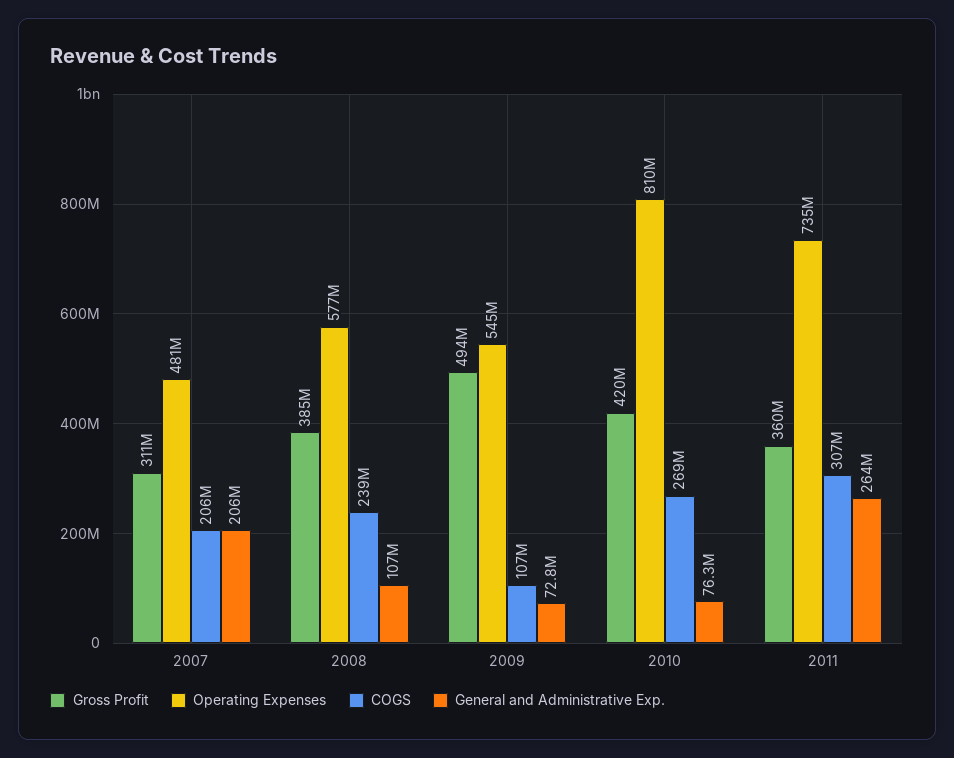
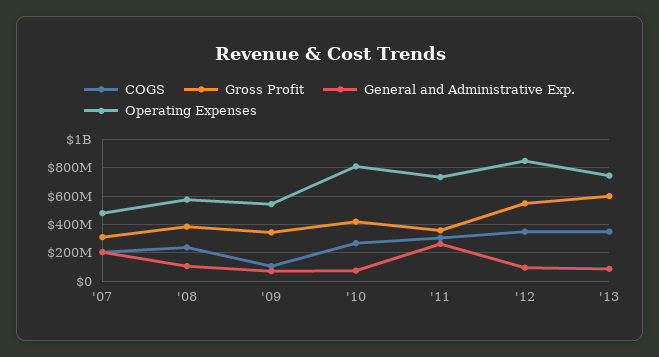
Gross Profit, 2009: 494000000 -> 350000000
COGS, '12: none -> 350000000
Gross Profit, '12: none -> 550000000
General and Administrative Exp., '12: none -> 100000000
Operating Expenses, '12: none -> 850000000
COGS, '13: none -> 350000000
Gross Profit, '13: none -> 600000000
General and Administrative Exp., '13: none -> 100000000
Operating Expenses, '13: none -> 750000000

